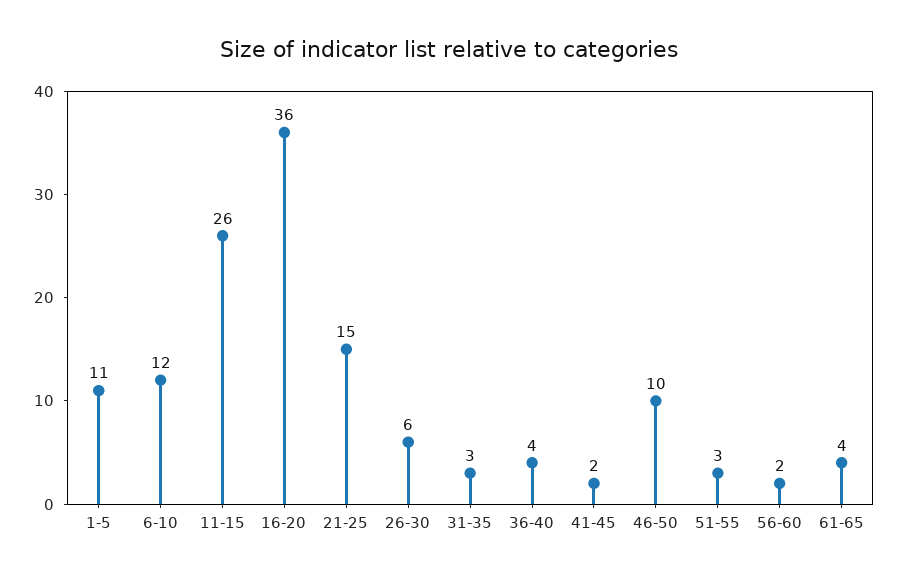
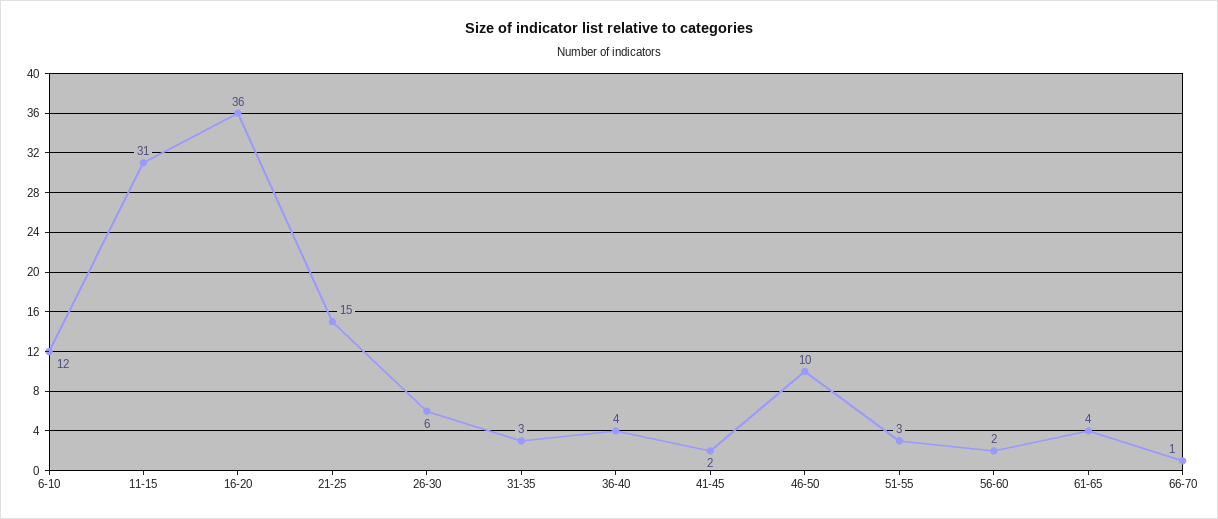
1-5: 11 -> none
11-15: 26 -> 31
66-70: none -> 1

